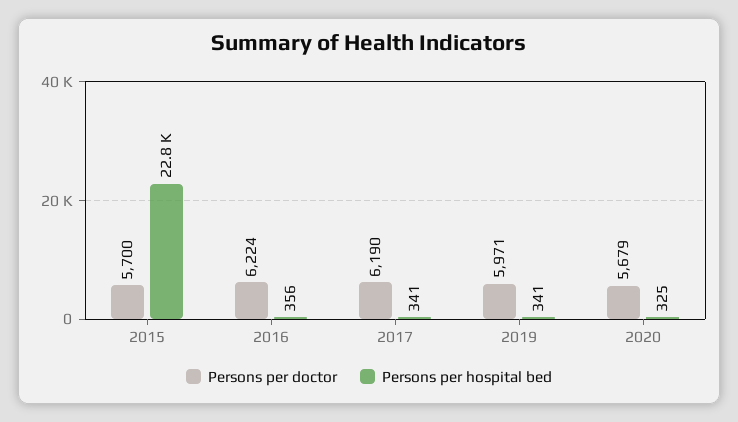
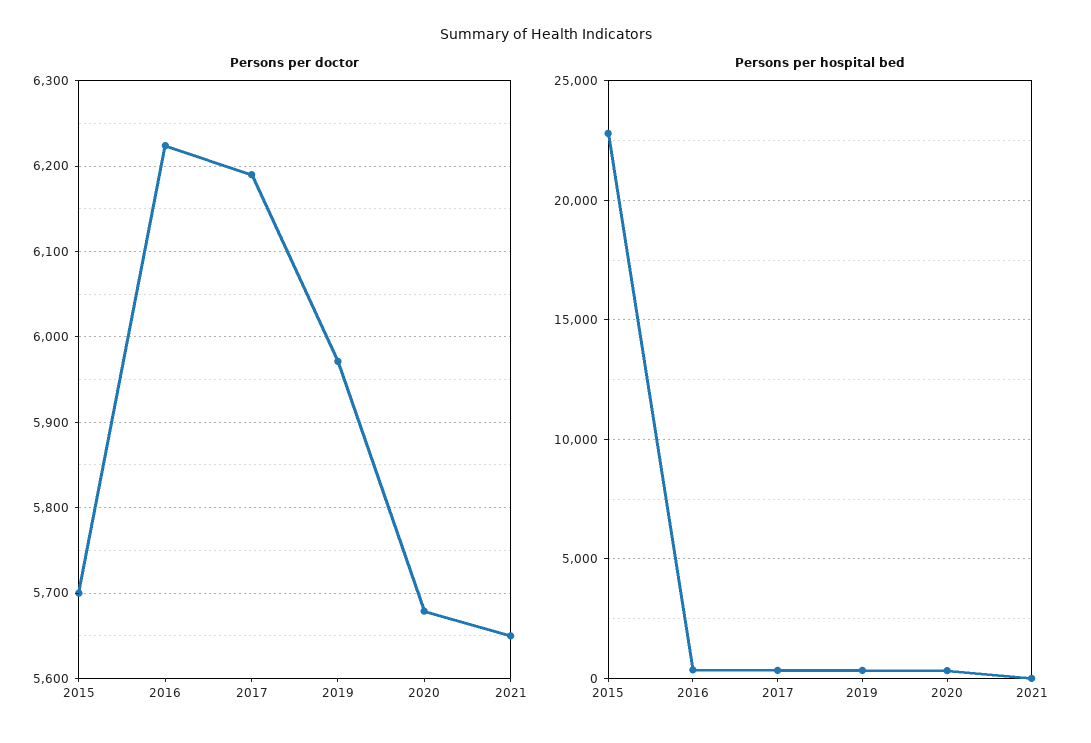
Persons per doctor, 2021: none -> 5650
Persons per hospital bed, 2021: none -> 0

